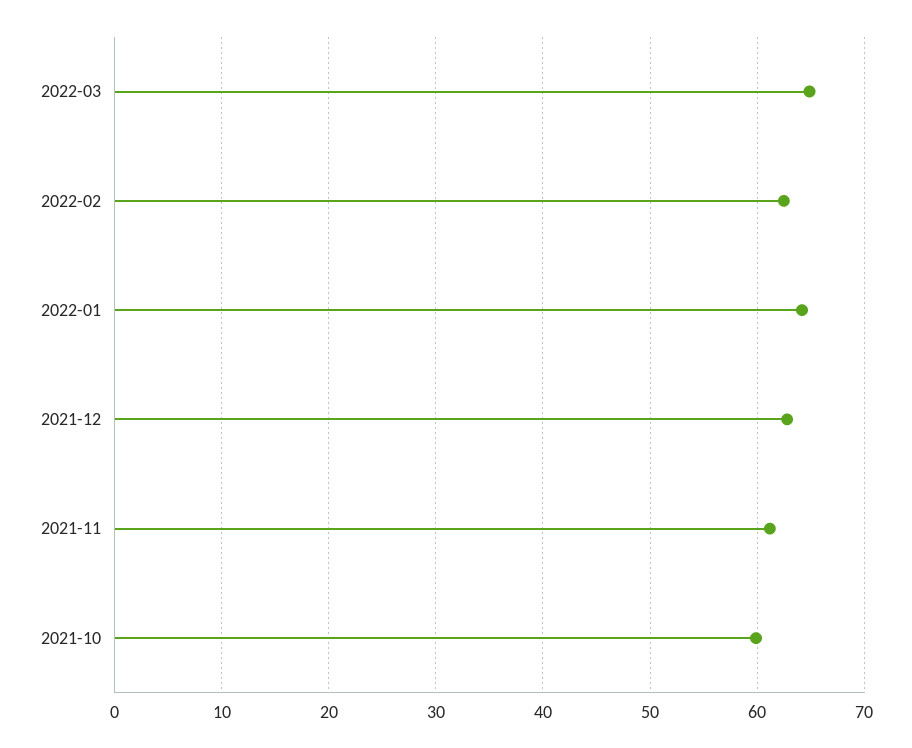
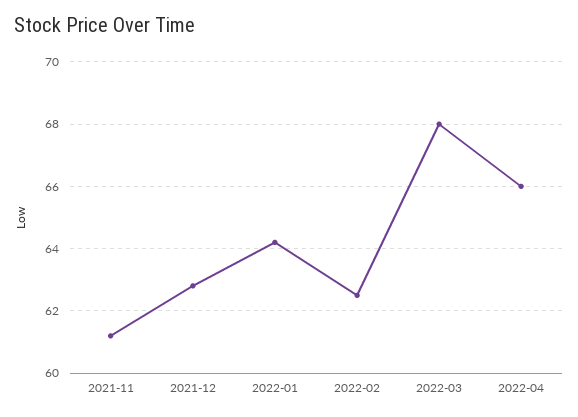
2022-03: 65 -> 68
2021-10: 60 -> none
2022-04: none -> 66

